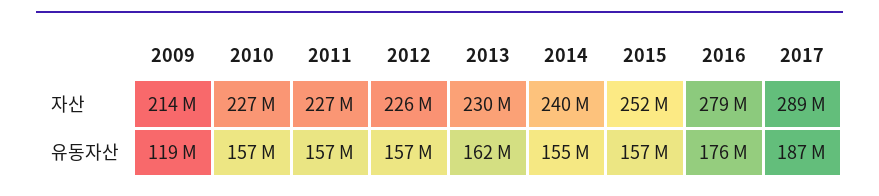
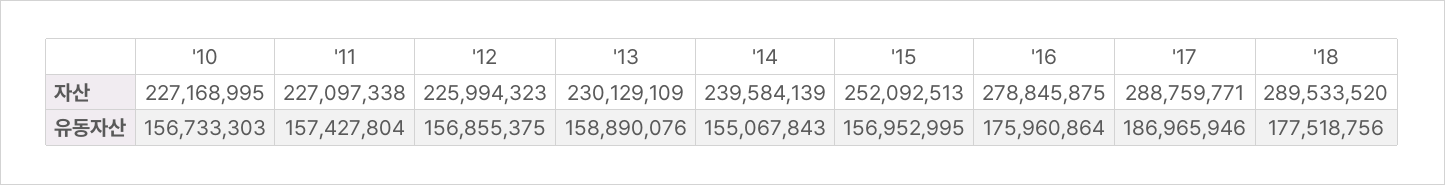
2009, 자산: 214000000 -> none
2009, 유동자산: 119000000 -> none
2013, 유동자산: 162000000 -> 158890076
'18, 자산: none -> 289533520
'18, 유동자산: none -> 177518756

